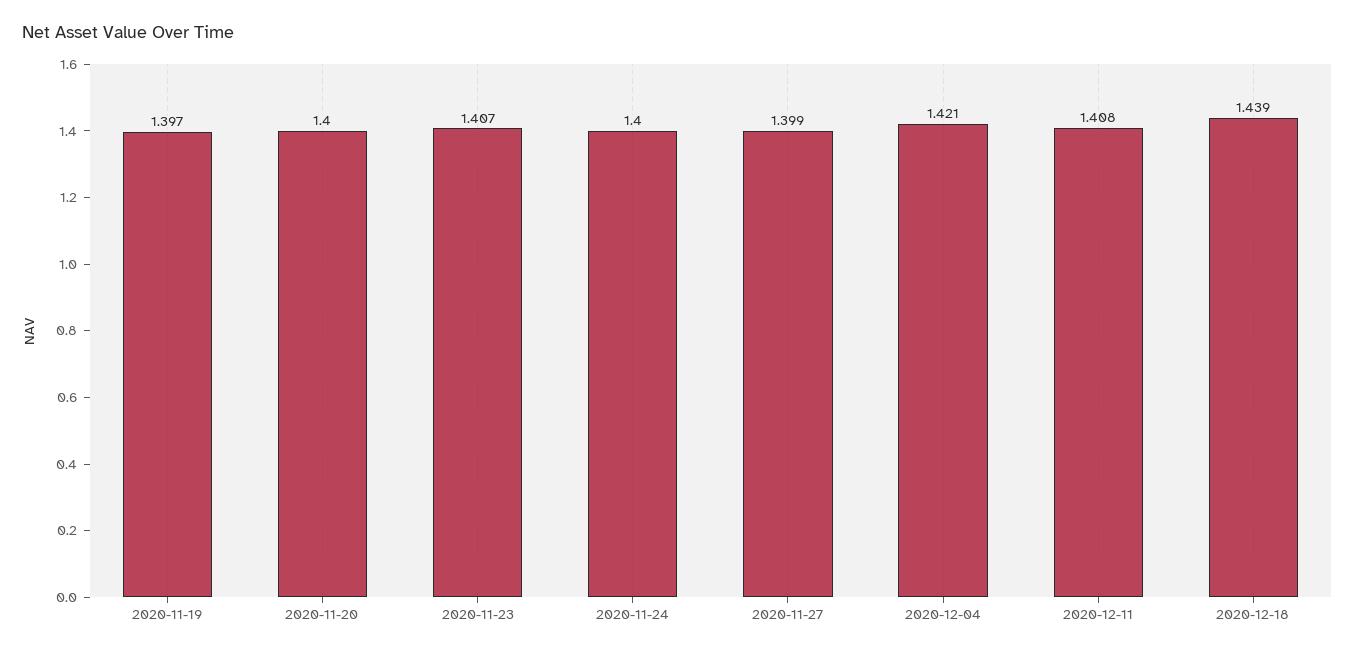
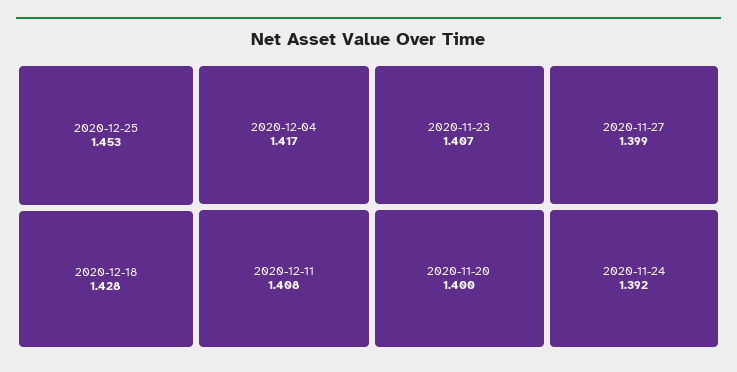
2020-11-19: 1.397 -> none
2020-11-24: 1.4 -> 1.392
2020-12-04: 1.421 -> 1.417
2020-12-18: 1.439 -> 1.428
2020-12-25: none -> 1.453

